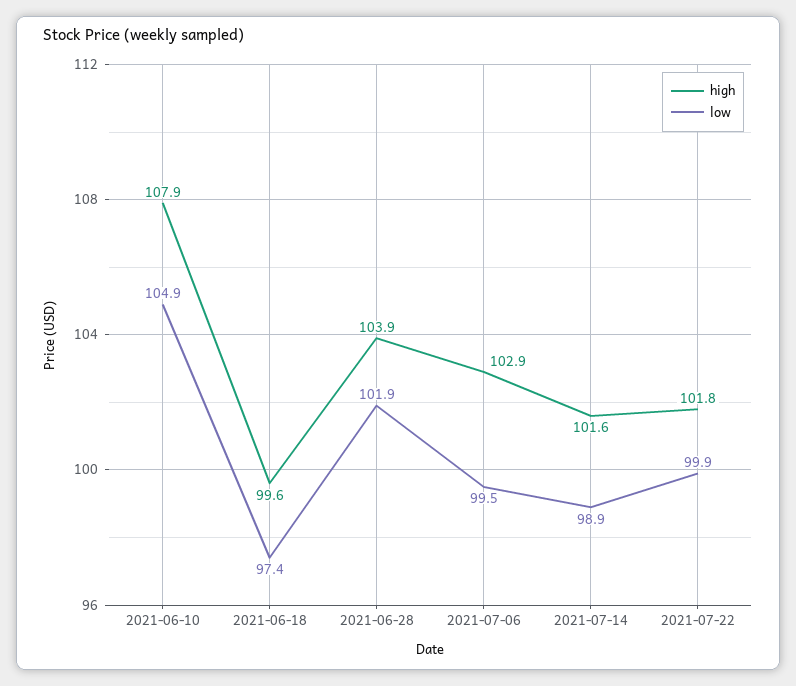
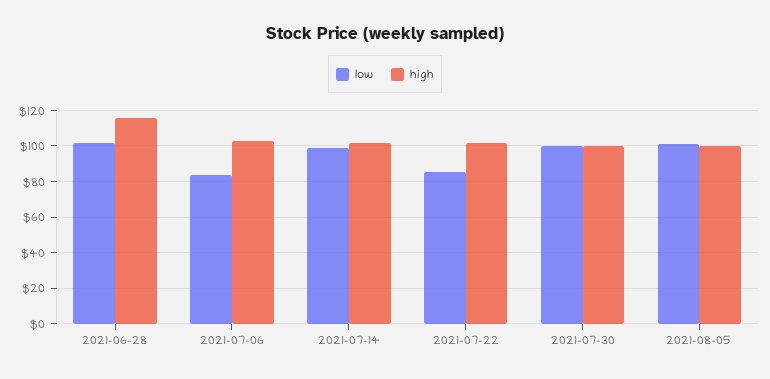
high, 2021-06-10: 107.9 -> none
low, 2021-06-10: 104.9 -> none
high, 2021-06-18: 99.6 -> none
low, 2021-06-18: 97.4 -> none
high, 2021-06-28: 103.9 -> 115
low, 2021-07-06: 99.5 -> 85
low, 2021-07-22: 99.9 -> 85
low, 2021-07-30: none -> 100
high, 2021-07-30: none -> 100
low, 2021-08-05: none -> 100
high, 2021-08-05: none -> 100

